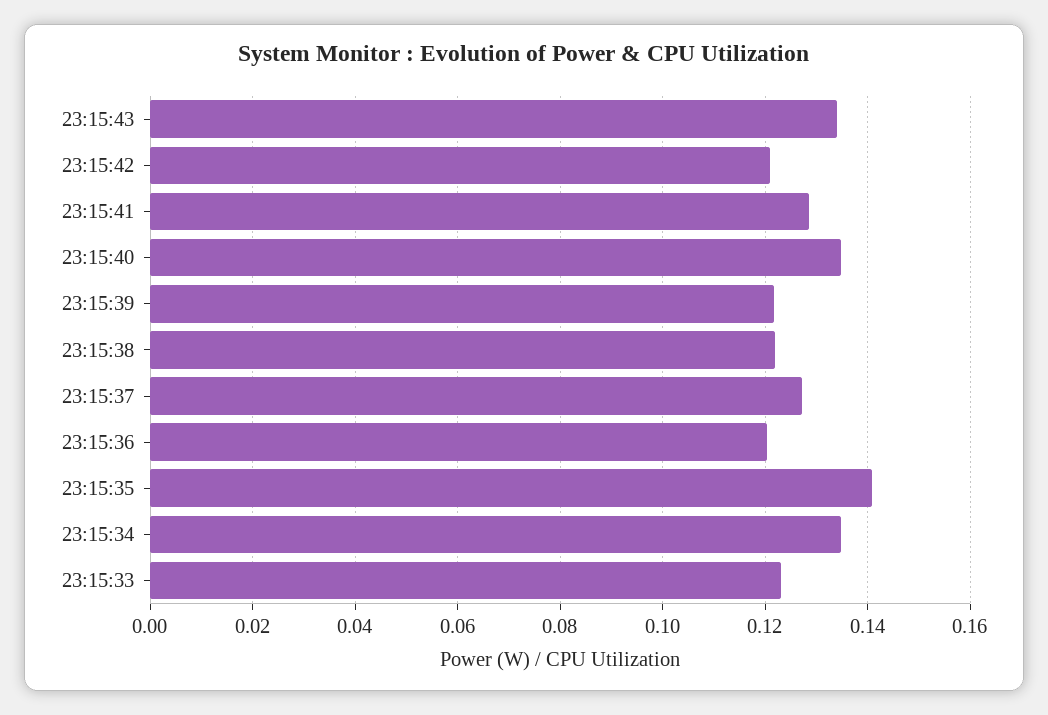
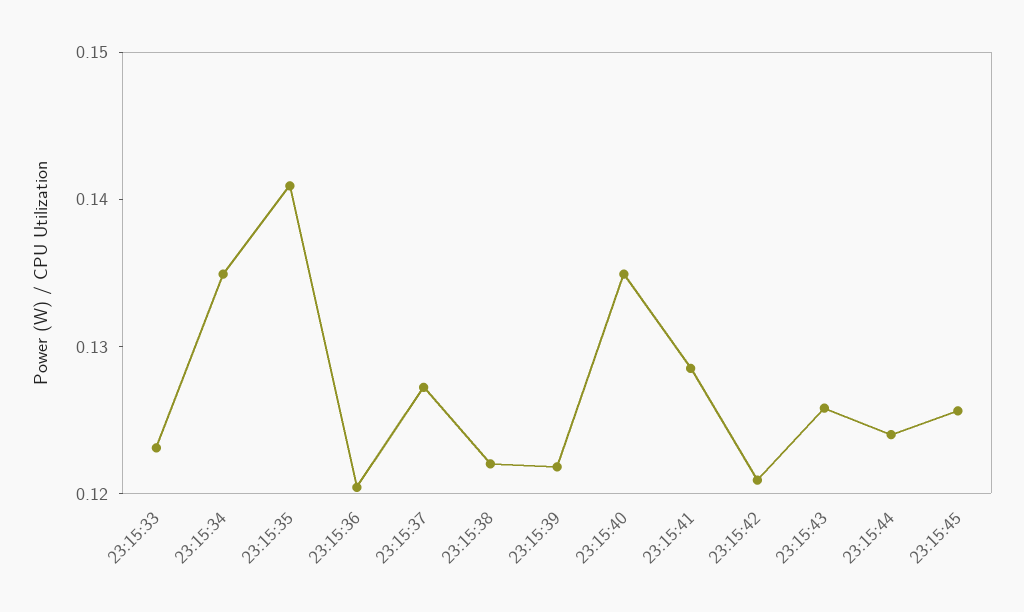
23:15:43: 0.134 -> 0.126
23:15:44: none -> 0.124
23:15:45: none -> 0.126

